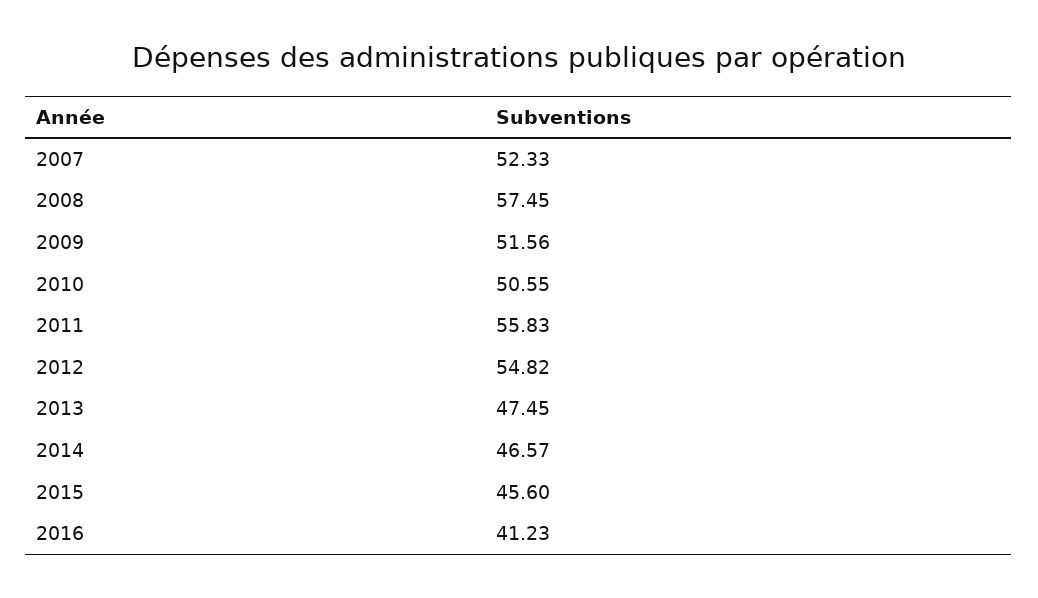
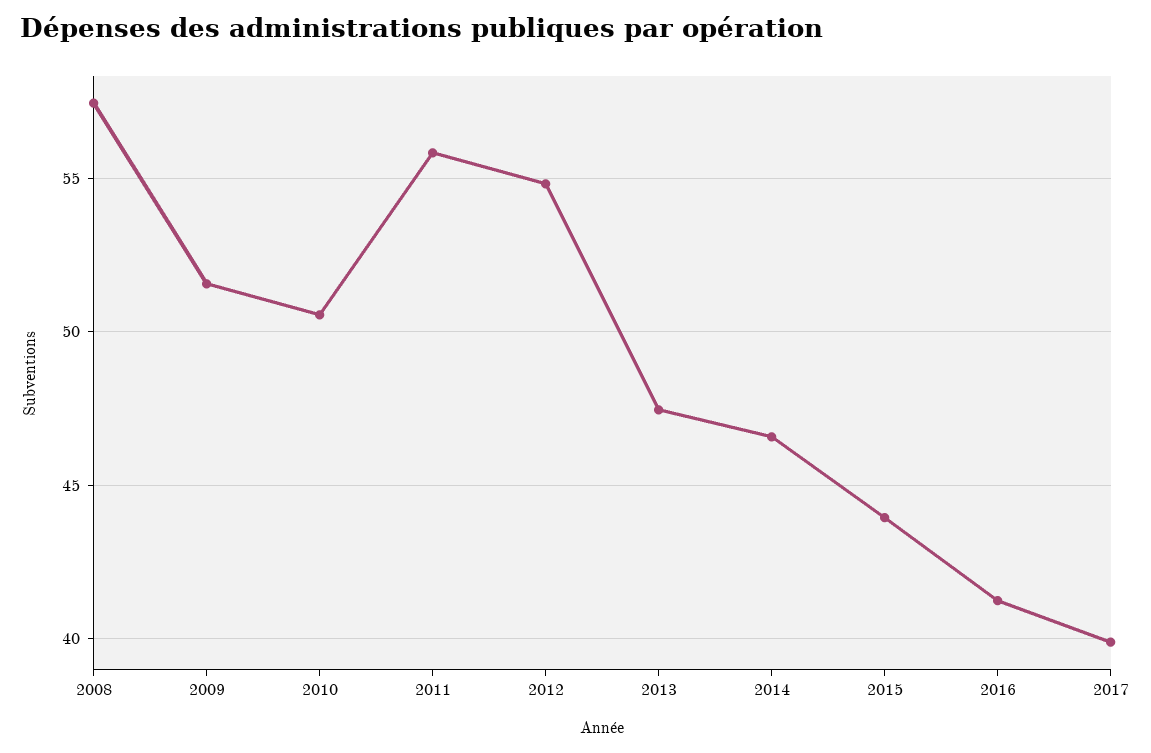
2007: 52.33 -> none
2015: 45.6 -> 44
2017: none -> 40

